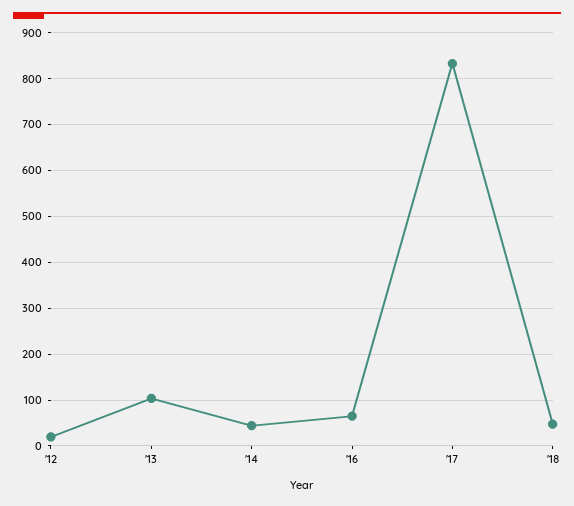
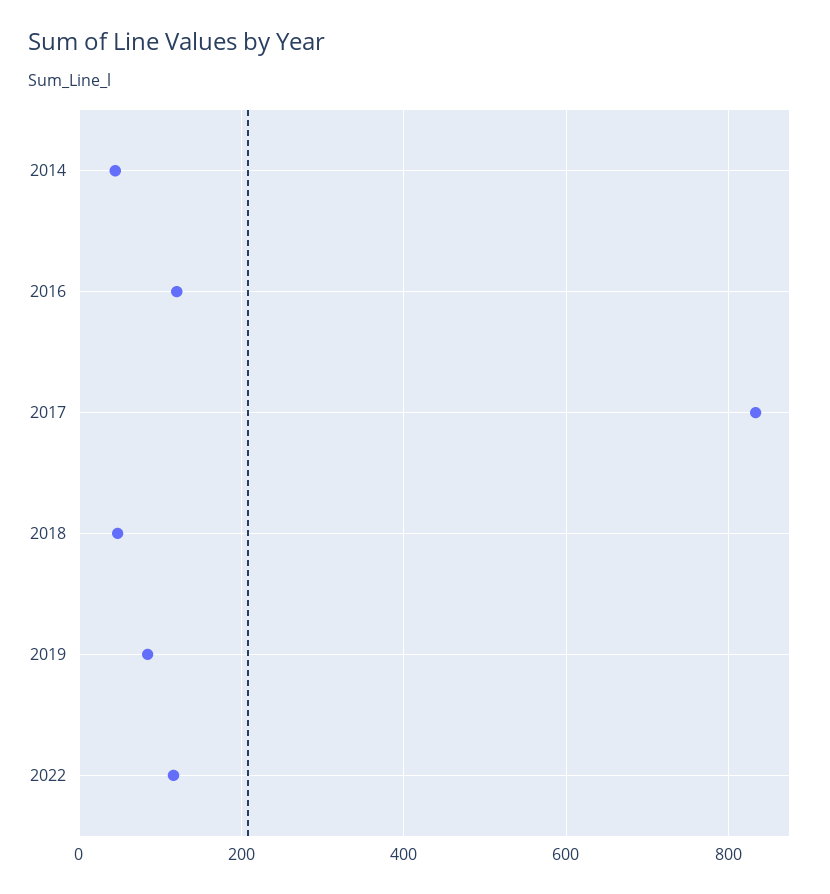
'12: 20 -> none
'13: 100 -> none
'16: 60 -> 120
2019: none -> 80
2022: none -> 120

